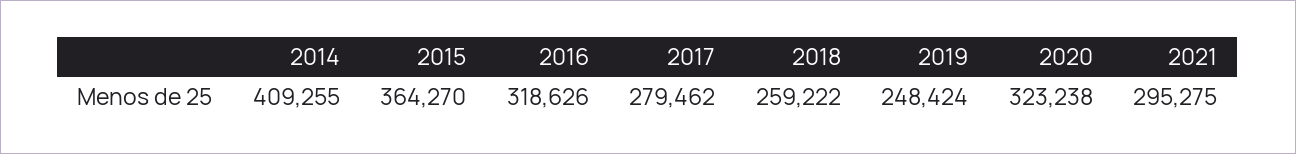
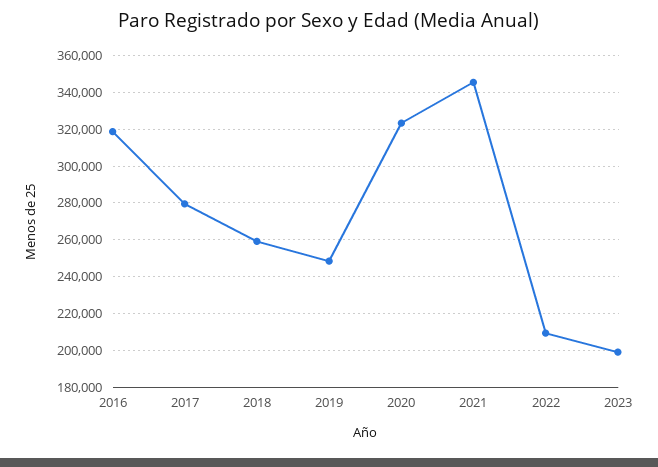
2014: 409255 -> none
2015: 364270 -> none
2021: 295275 -> 345000
2022: none -> 210000
2023: none -> 200000

